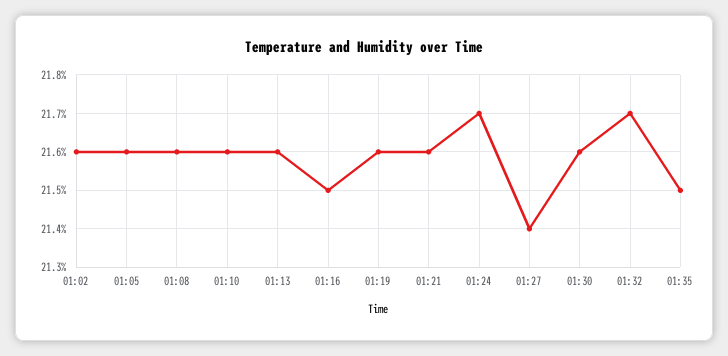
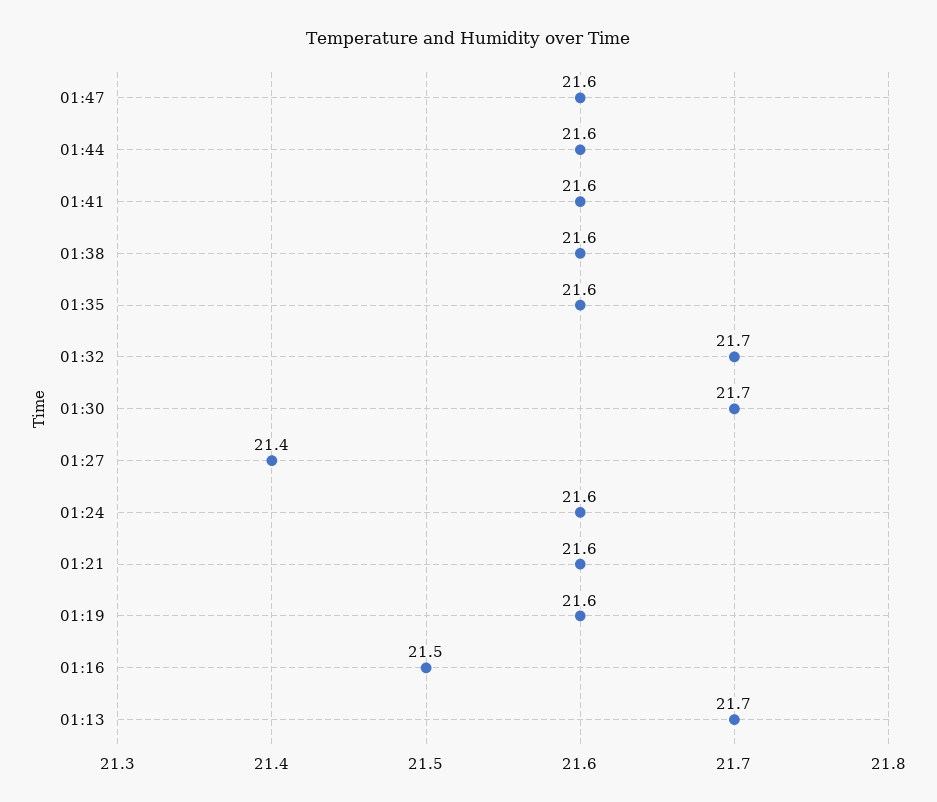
01:02: 21.6 -> none
01:05: 21.6 -> none
01:08: 21.6 -> none
01:10: 21.6 -> none
01:13: 21.6 -> 21.7
01:24: 21.7 -> 21.6
01:30: 21.6 -> 21.7
01:35: 21.5 -> 21.6
01:47: none -> 21.6
01:44: none -> 21.6
01:41: none -> 21.6
01:38: none -> 21.6

